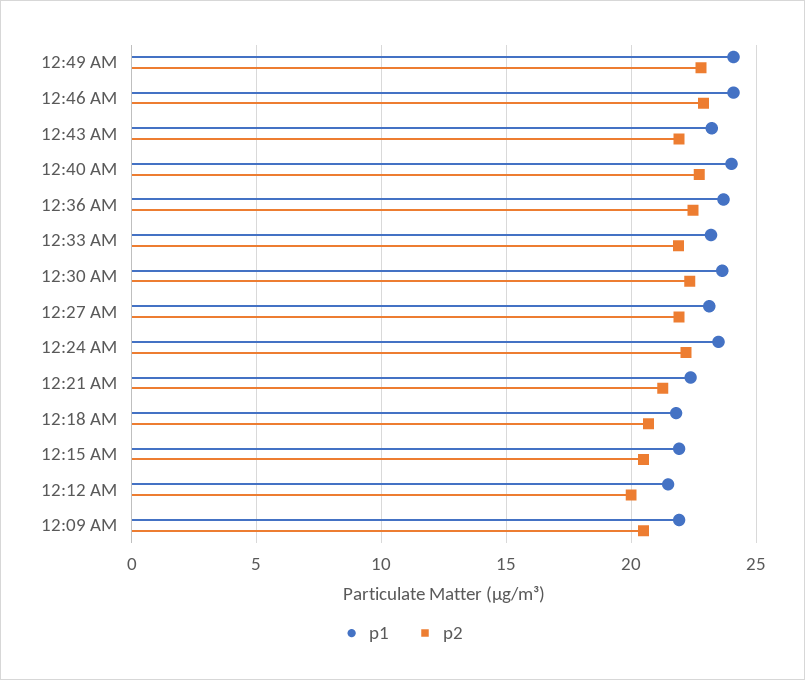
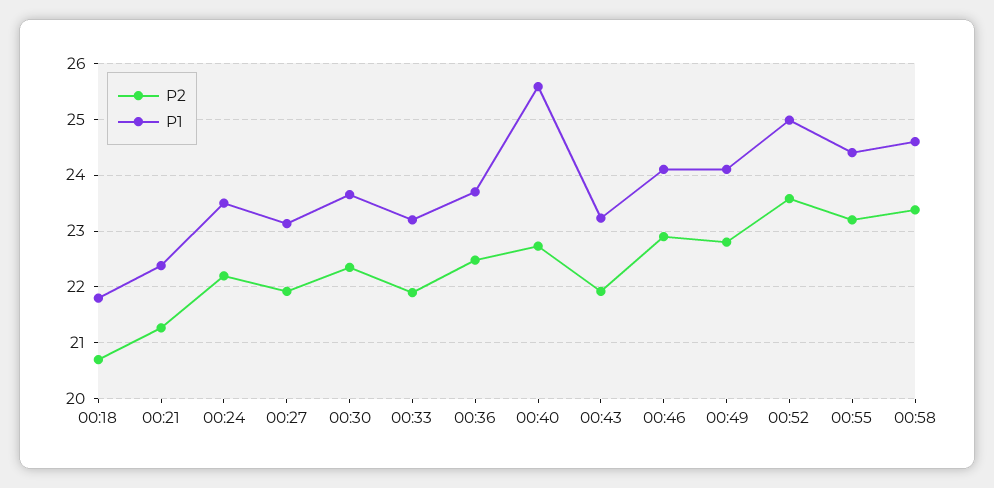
p1, 12:40 AM: 24 -> 25.6
p1, 12:15 AM: 22 -> none
p2, 12:15 AM: 20.5 -> none
p1, 12:12 AM: 21.5 -> none
p2, 12:12 AM: 20 -> none
p1, 12:09 AM: 22 -> none
p2, 12:09 AM: 20.5 -> none
p2, 00:52: none -> 23.6
p1, 00:52: none -> 25
p2, 00:55: none -> 23.2
p1, 00:55: none -> 24.4
p2, 00:58: none -> 23.4
p1, 00:58: none -> 24.6

